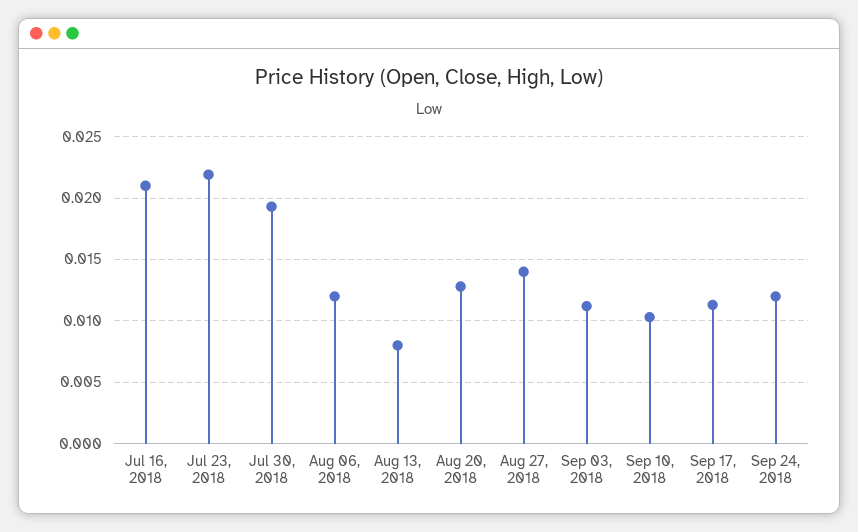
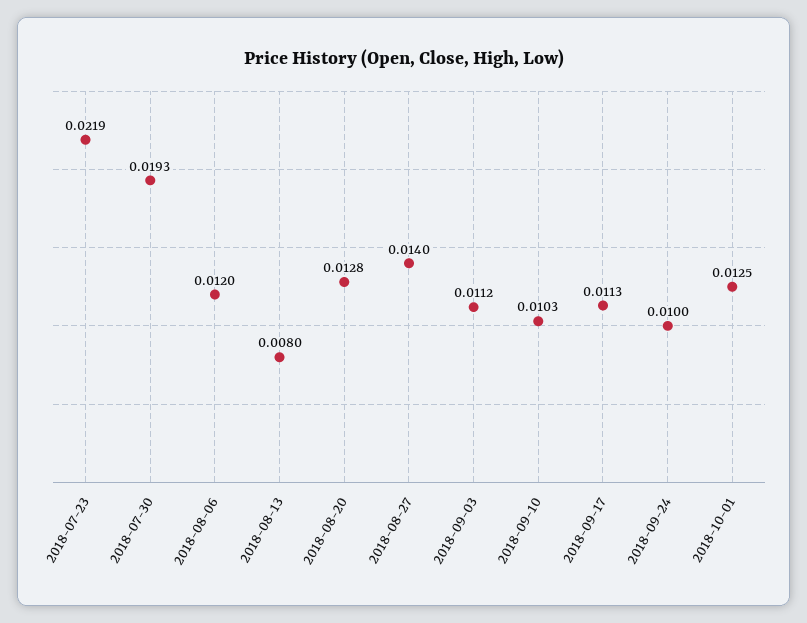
Jul 16, 2018: 0.021 -> none
Sep 24, 2018: 0.012 -> 0.01
2018-10-01: none -> 0.0125

